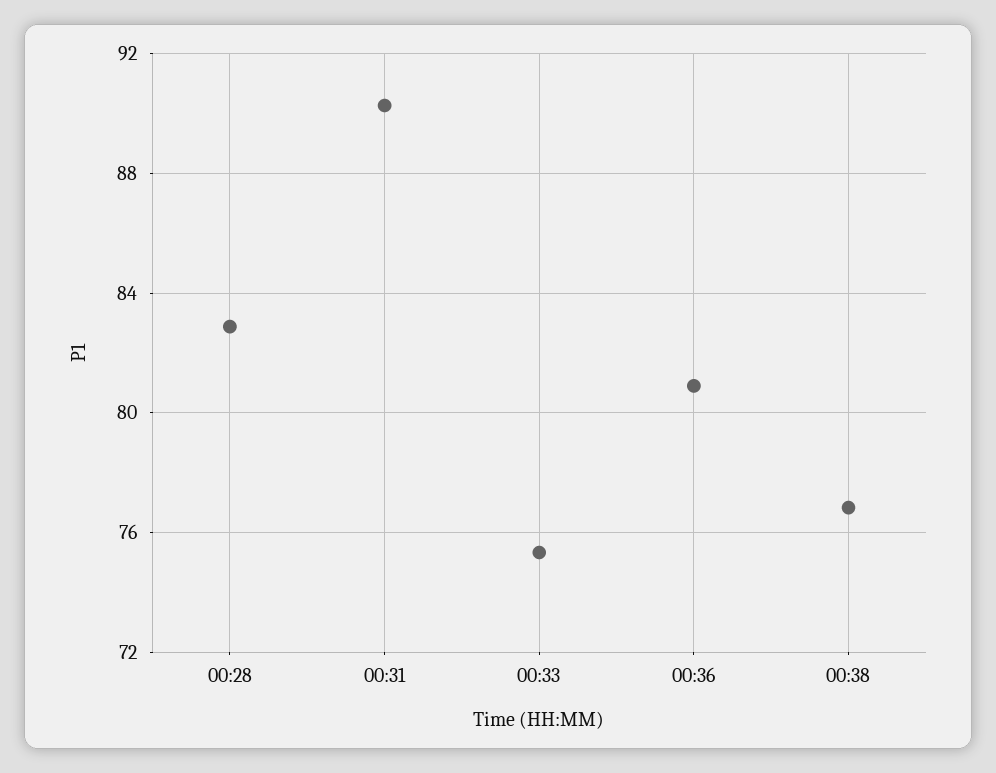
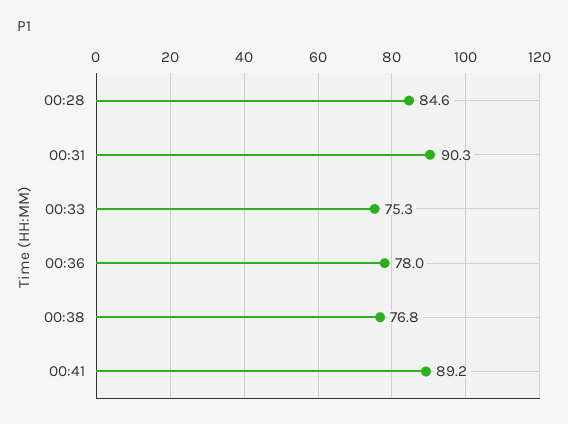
00:28: 83 -> 84.6
00:36: 81 -> 78
00:41: none -> 89.2

